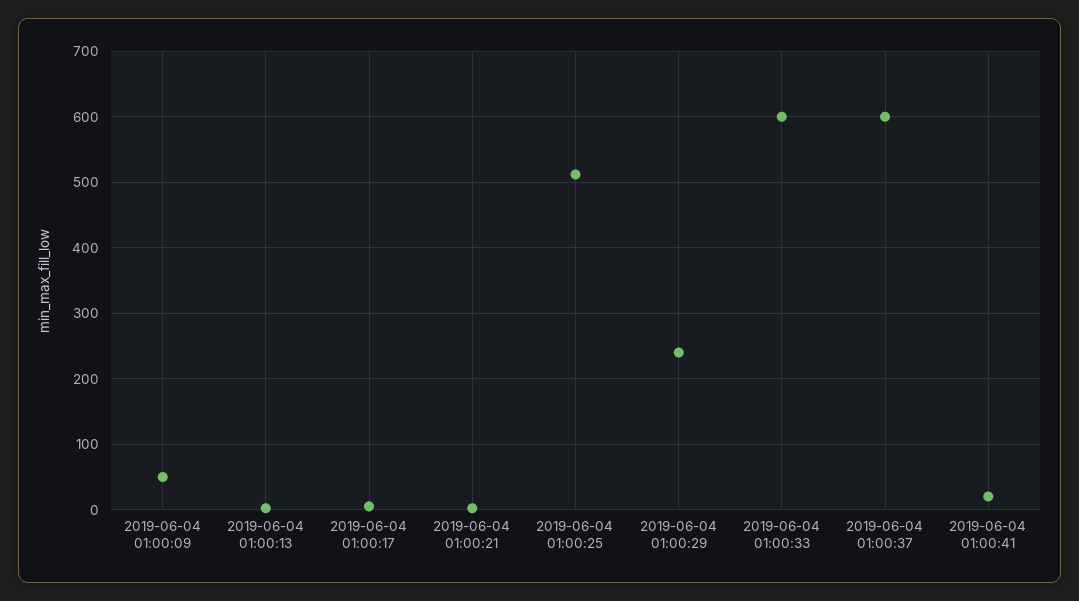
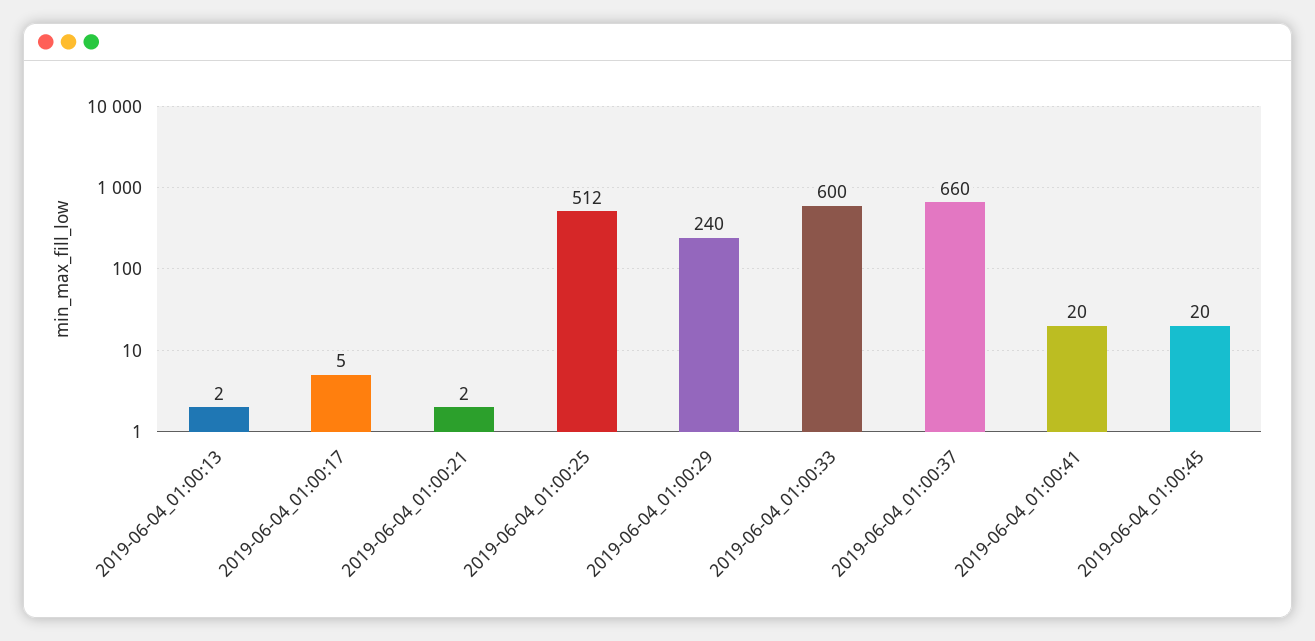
2019-06-04 01:00:09: 50 -> none
2019-06-04 01:00:37: 600 -> 660
2019-06-04_01:00:45: none -> 20

